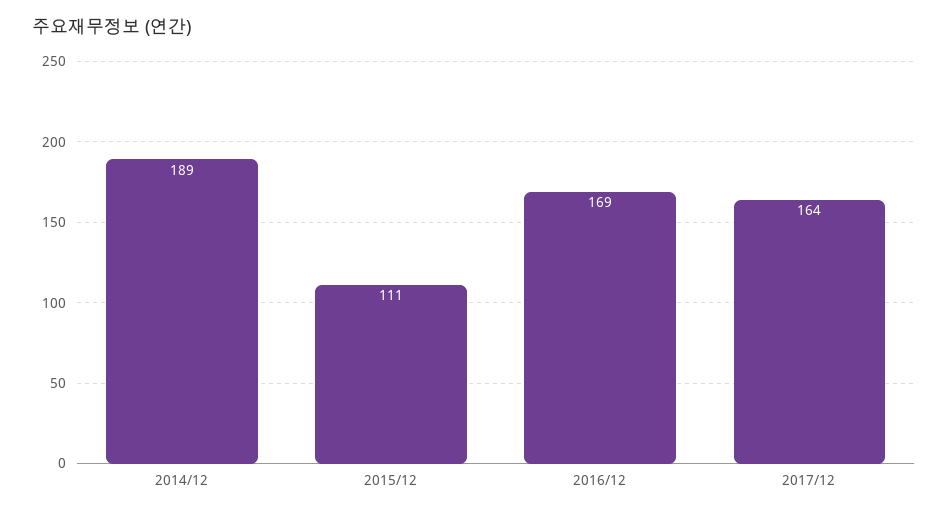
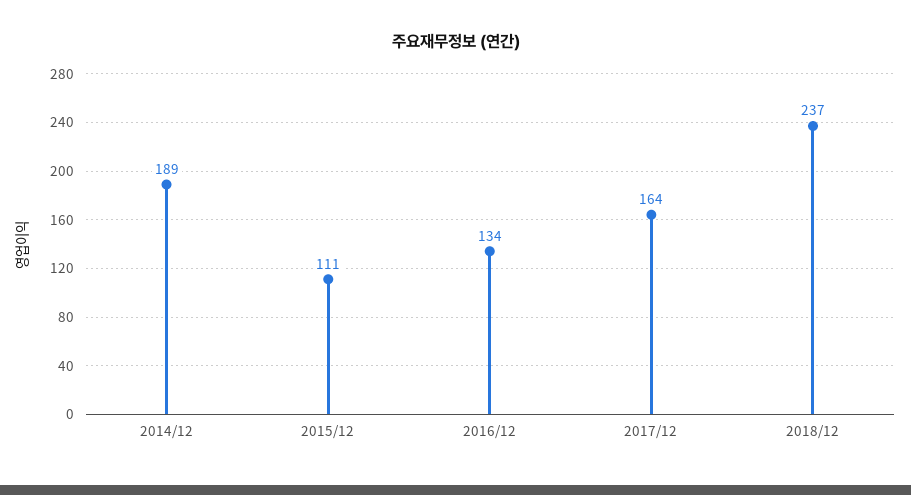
2016/12: 169 -> 134
2018/12: none -> 237

